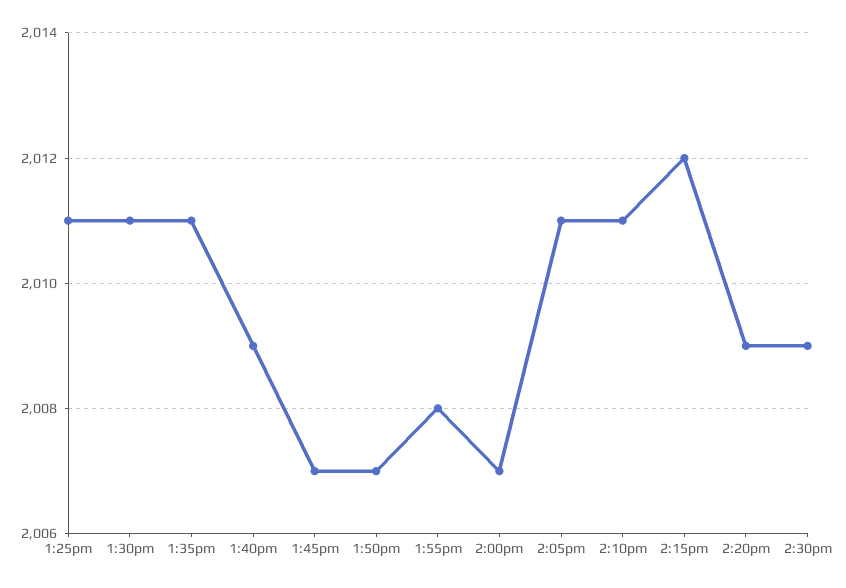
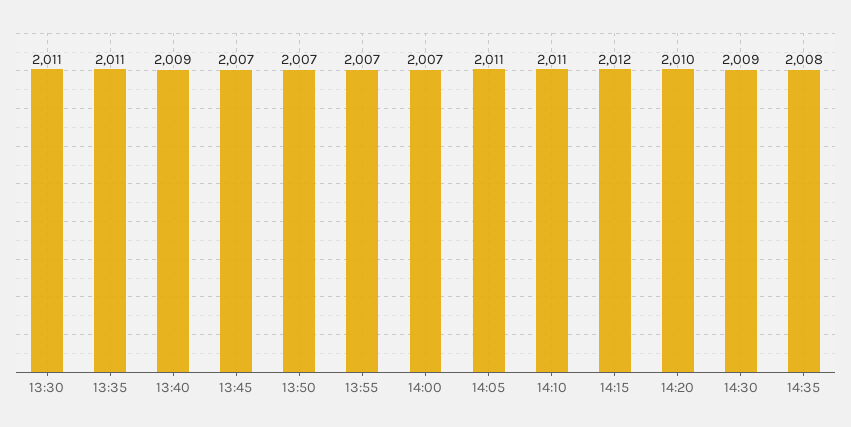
1:25pm: 2011 -> none
1:55pm: 2008 -> 2007
2:20pm: 2009 -> 2010
14:35: none -> 2008

